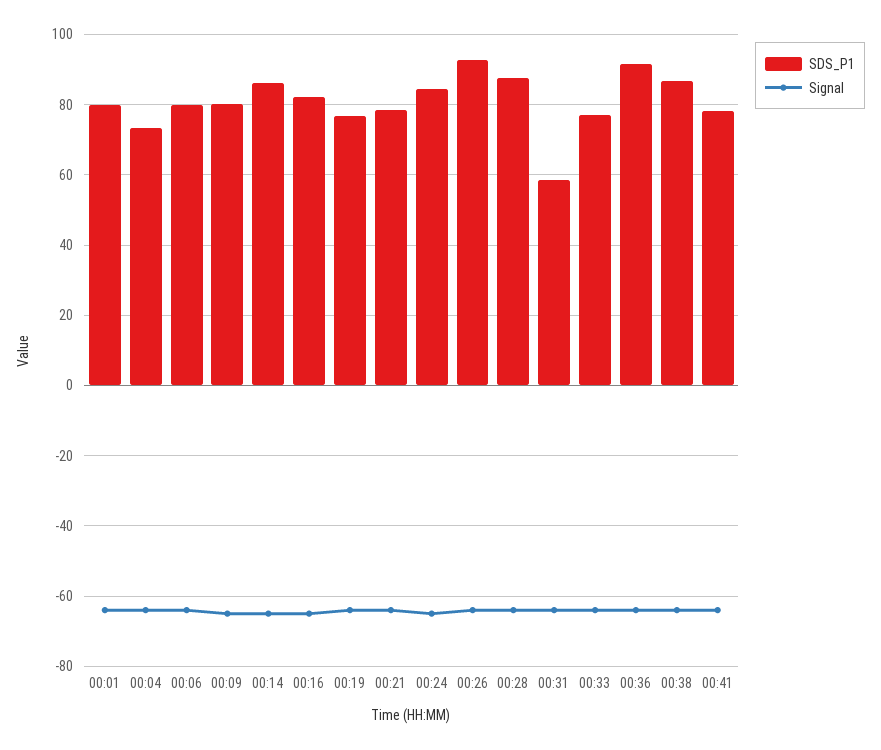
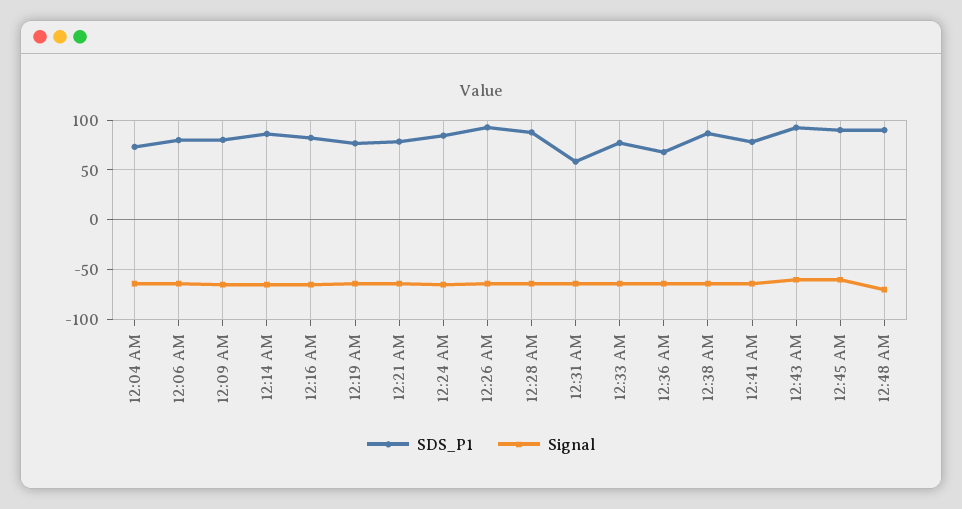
SDS_P1, 00:01: 80 -> none
Signal, 00:01: -64 -> none
SDS_P1, 00:36: 92 -> 70
SDS_P1, 12:43 AM: none -> 90
Signal, 12:43 AM: none -> -60
SDS_P1, 12:45 AM: none -> 90
Signal, 12:45 AM: none -> -60
SDS_P1, 12:48 AM: none -> 90
Signal, 12:48 AM: none -> -70

